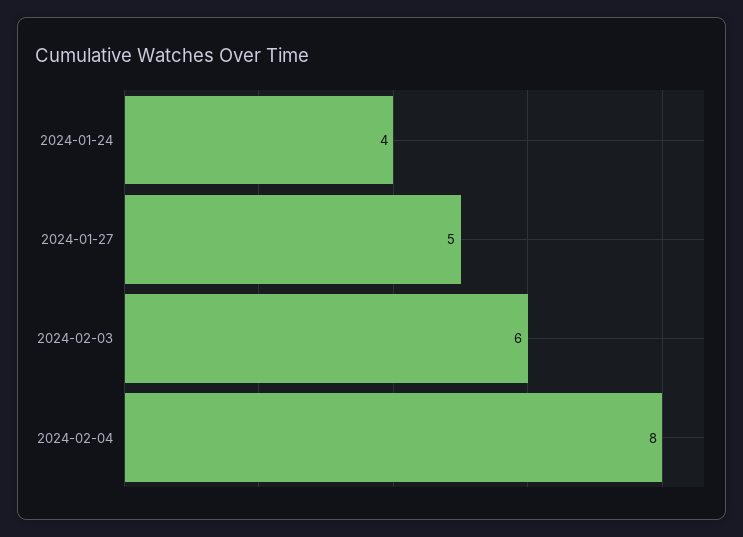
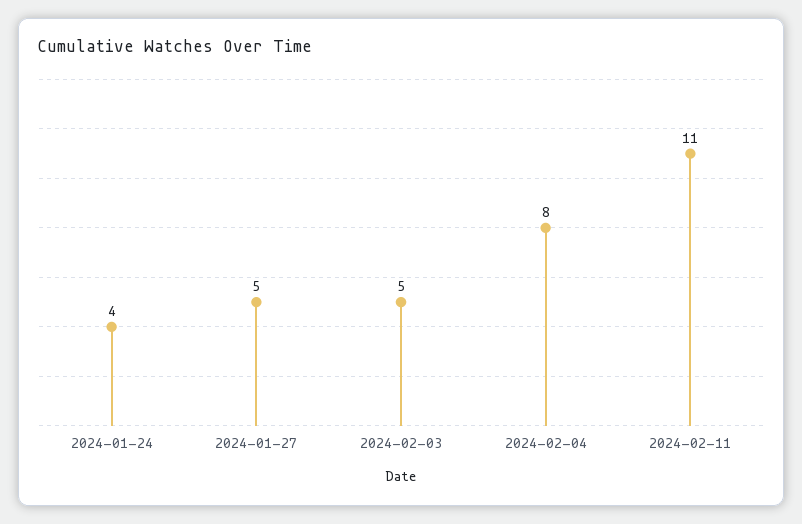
2024-02-03: 6 -> 5
2024-02-11: none -> 11

